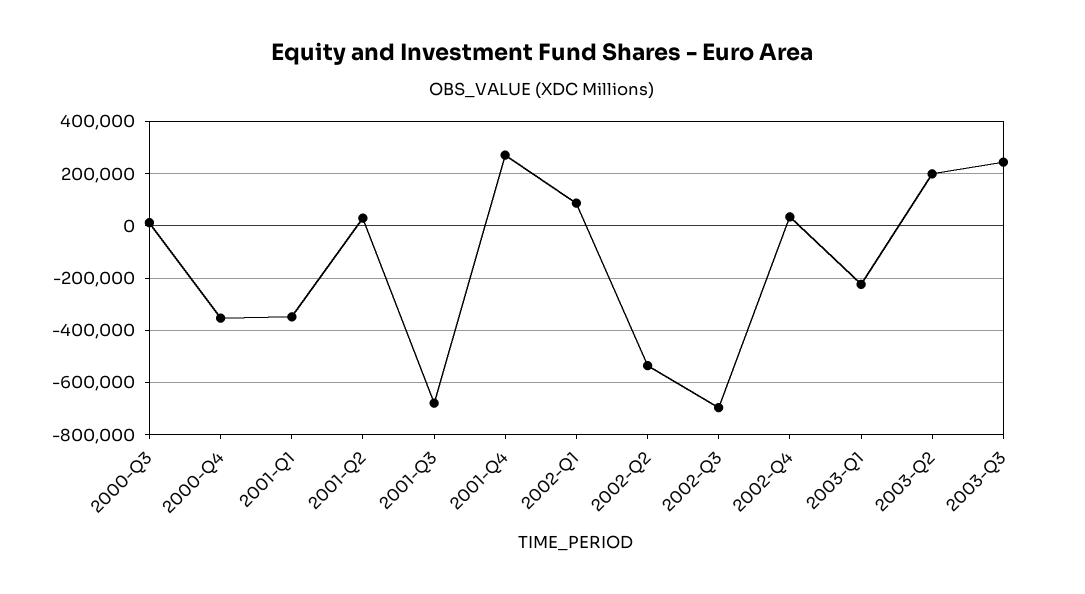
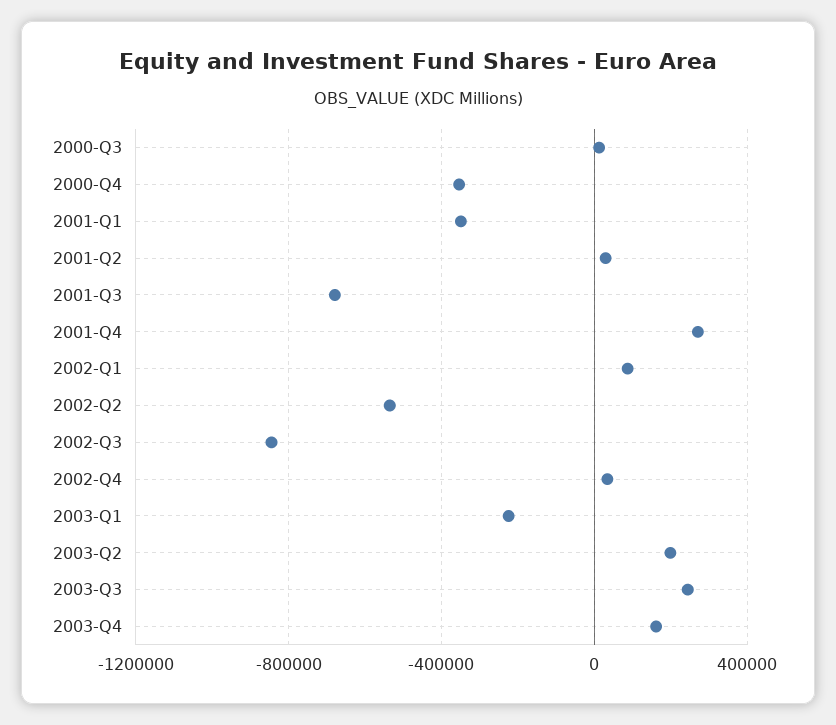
2002-Q3: -700000 -> -850000
2003-Q4: none -> 150000

